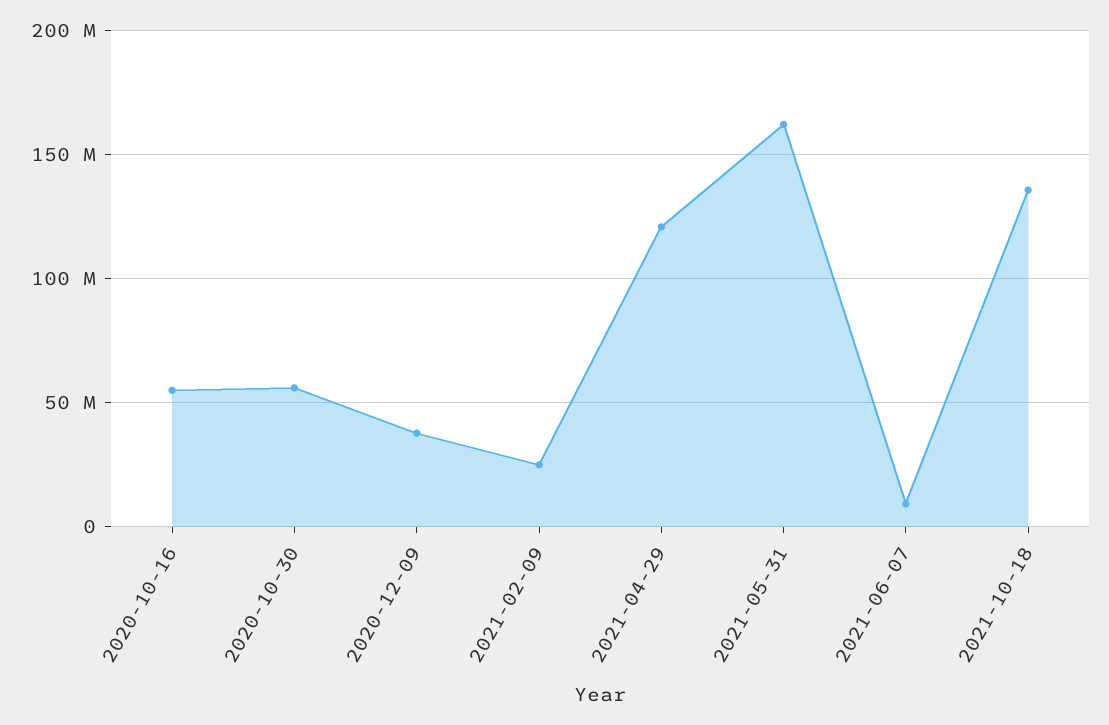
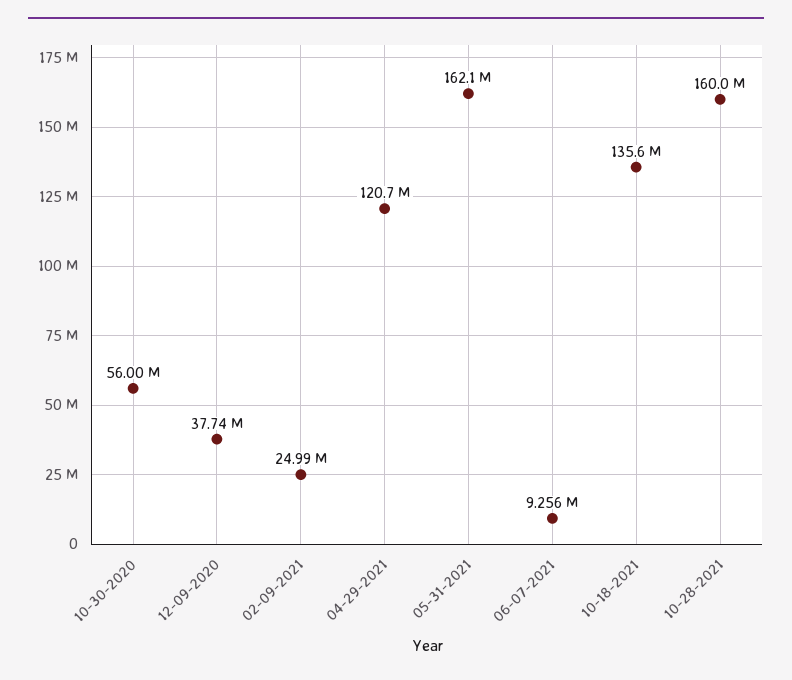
2020-10-16: 55000000 -> none
10-28-2021: none -> 160000000

